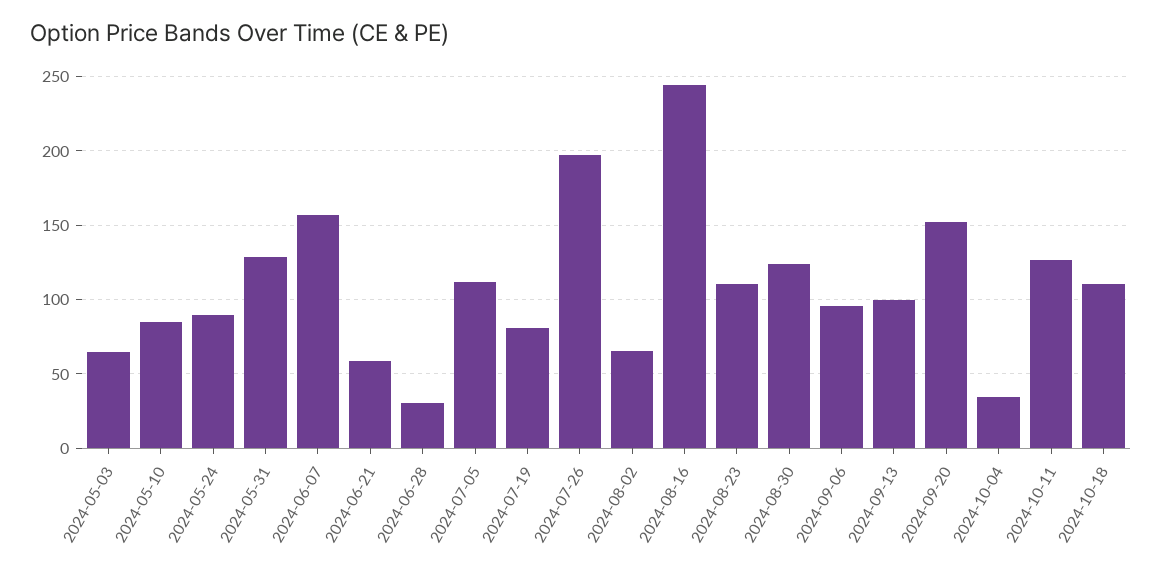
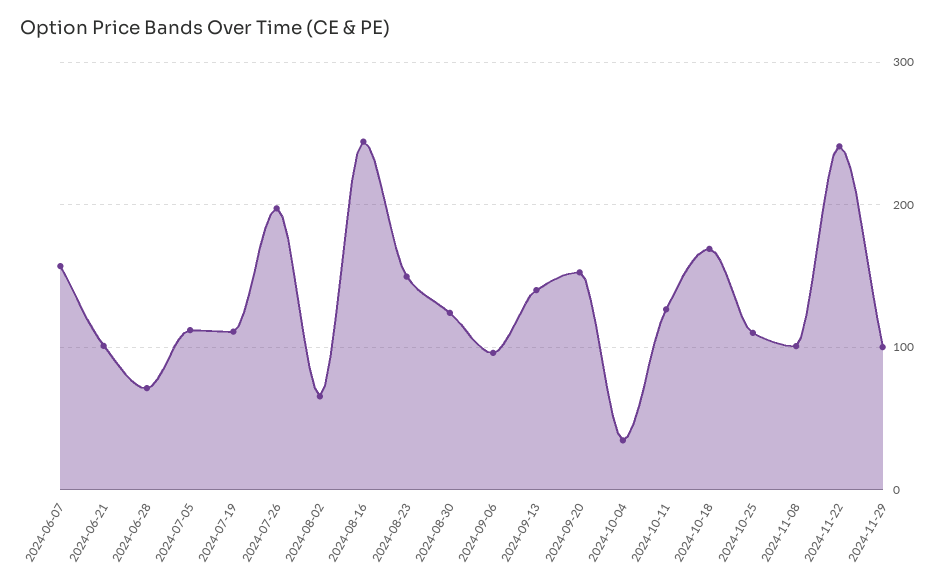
2024-05-03: 65 -> none
2024-05-10: 85 -> none
2024-05-24: 90 -> none
2024-05-31: 130 -> none
2024-06-21: 60 -> 100
2024-06-28: 30 -> 70
2024-07-19: 80 -> 110
2024-08-23: 110 -> 150
2024-09-13: 100 -> 140
2024-10-18: 110 -> 170
2024-10-25: none -> 110
2024-11-08: none -> 100
2024-11-22: none -> 240
2024-11-29: none -> 100

